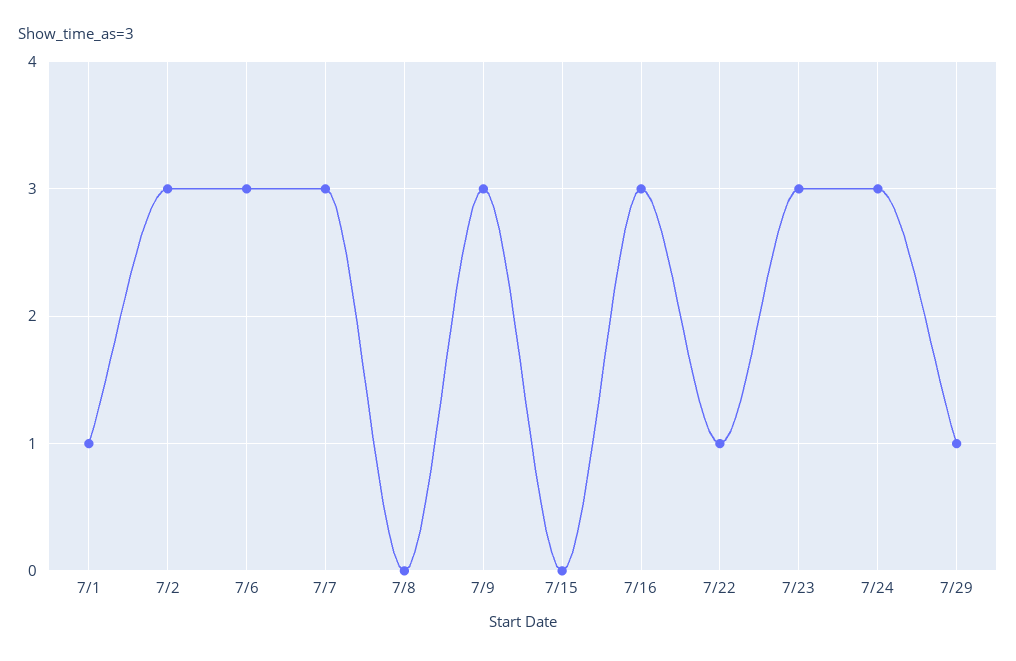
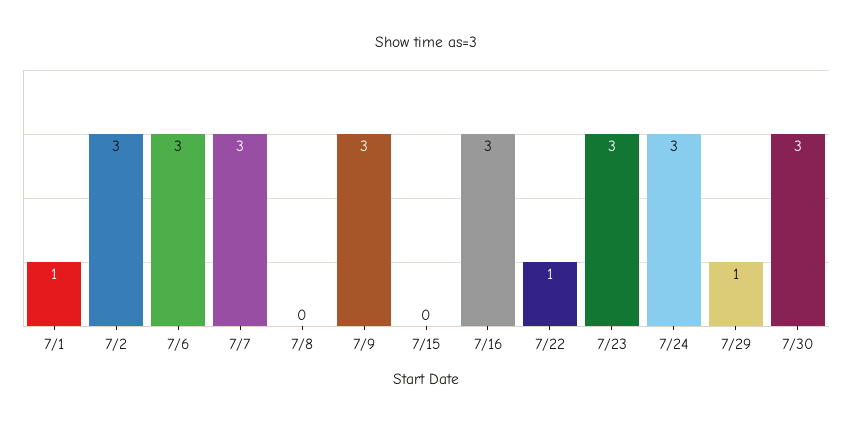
7/30: none -> 3

